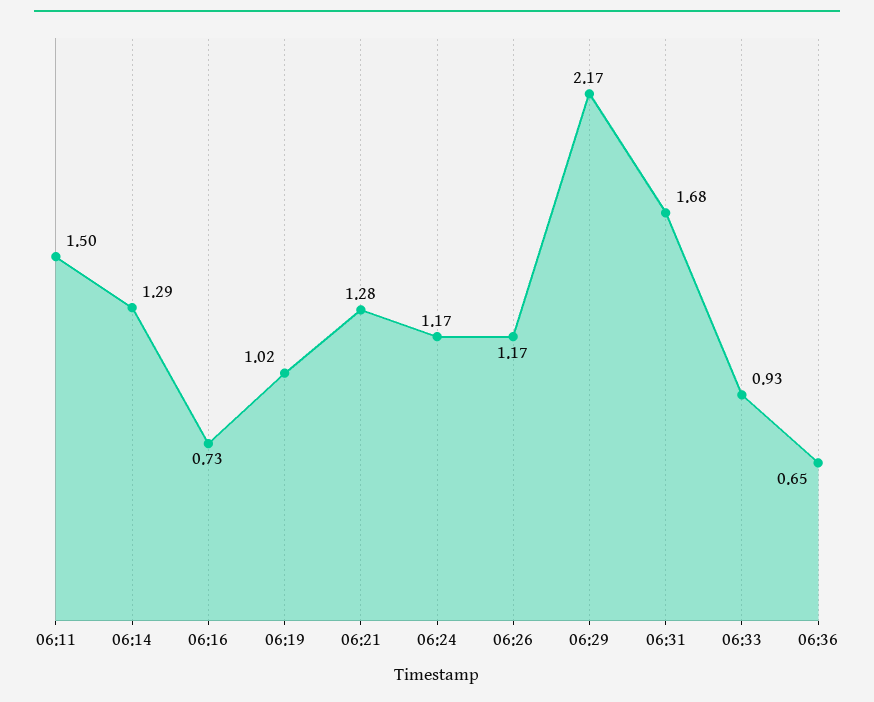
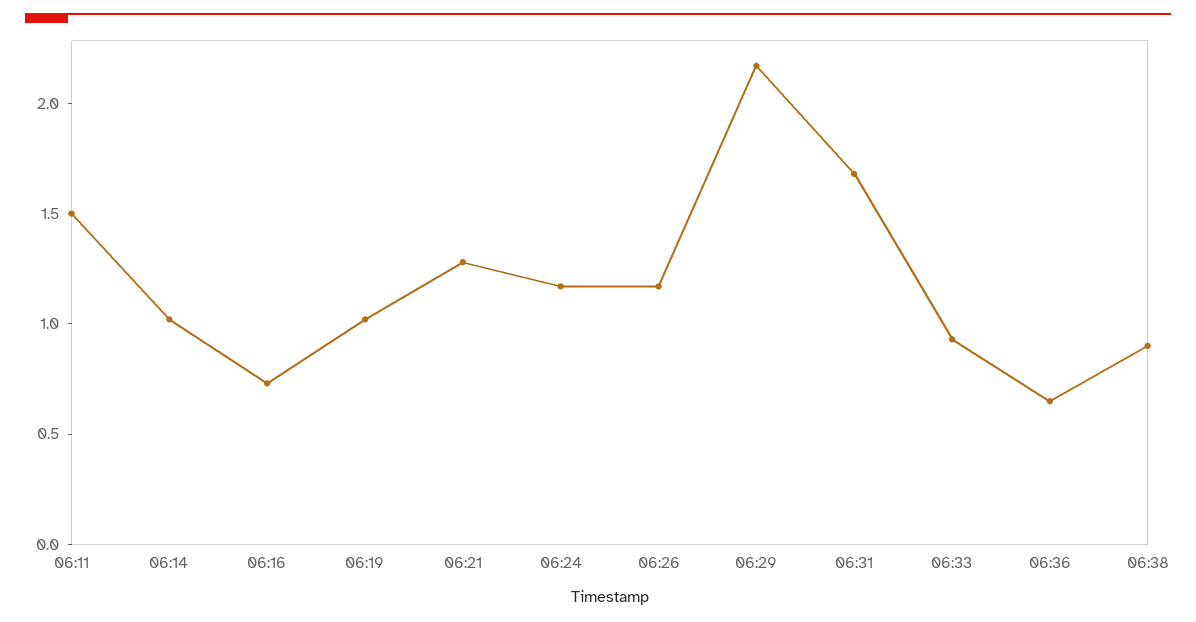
06:14: 1.29 -> 1
06:38: none -> 0.9

